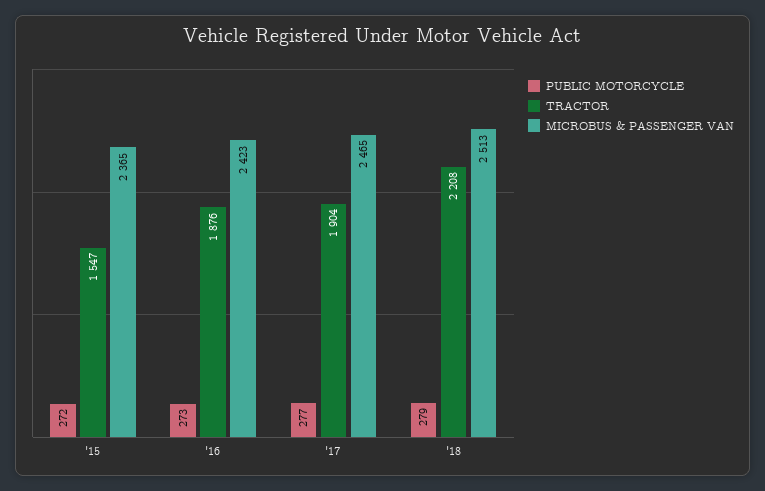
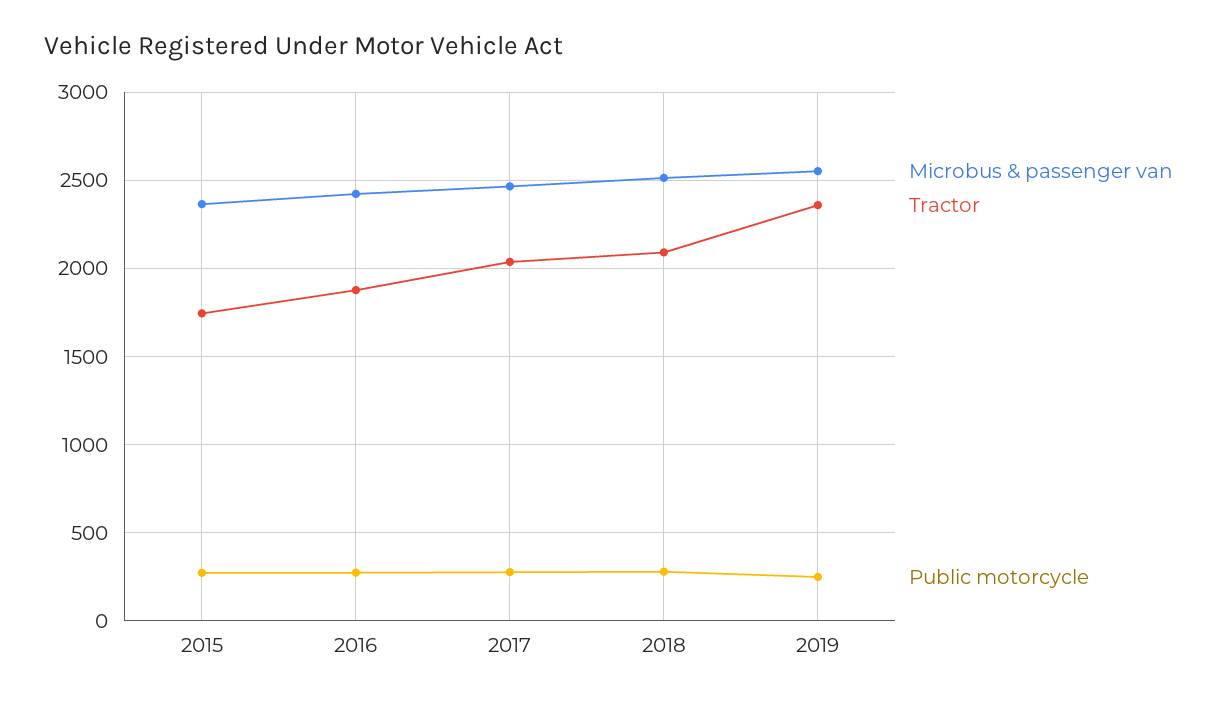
TRACTOR, '15: 1547 -> 1750
TRACTOR, '17: 1904 -> 2050
TRACTOR, '18: 2208 -> 2100
MICROBUS & PASSENGER VAN, 2019: none -> 2550
TRACTOR, 2019: none -> 2350
PUBLIC MOTORCYCLE, 2019: none -> 250

